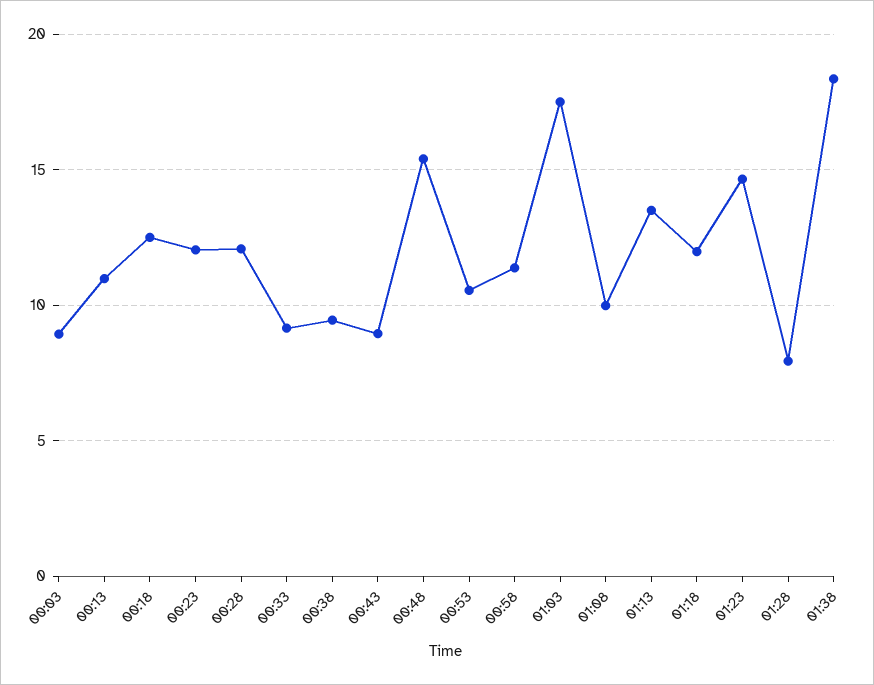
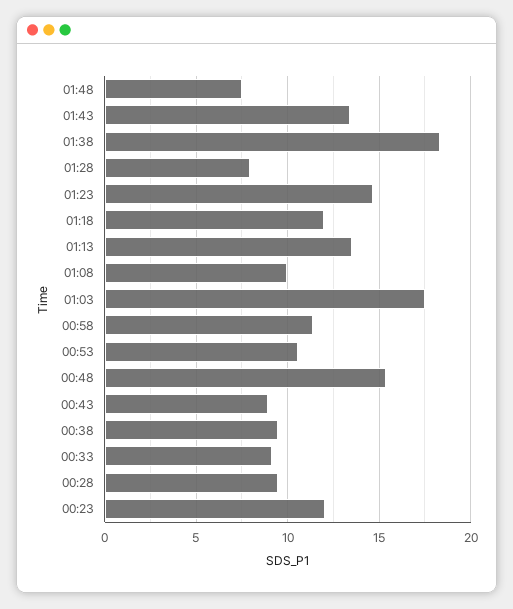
00:03: 9 -> none
00:13: 11 -> none
00:18: 12.5 -> none
00:28: 12 -> 9.5
01:48: none -> 7.5
01:43: none -> 13.5

